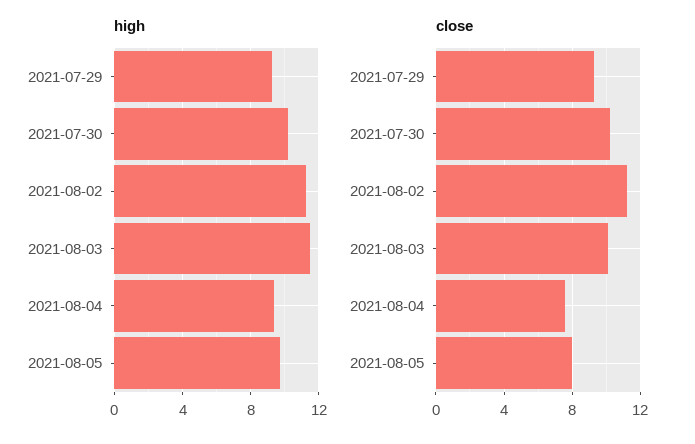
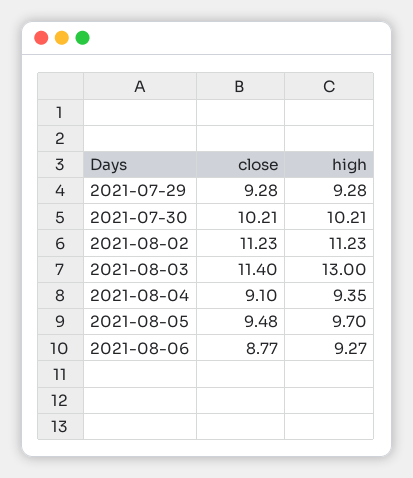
high, 2021-08-03: 11.5 -> 13
close, 2021-08-03: 10 -> 11.4
close, 2021-08-04: 7.5 -> 9.1
close, 2021-08-05: 8 -> 9.48
close, 2021-08-06: none -> 8.77
high, 2021-08-06: none -> 9.27

